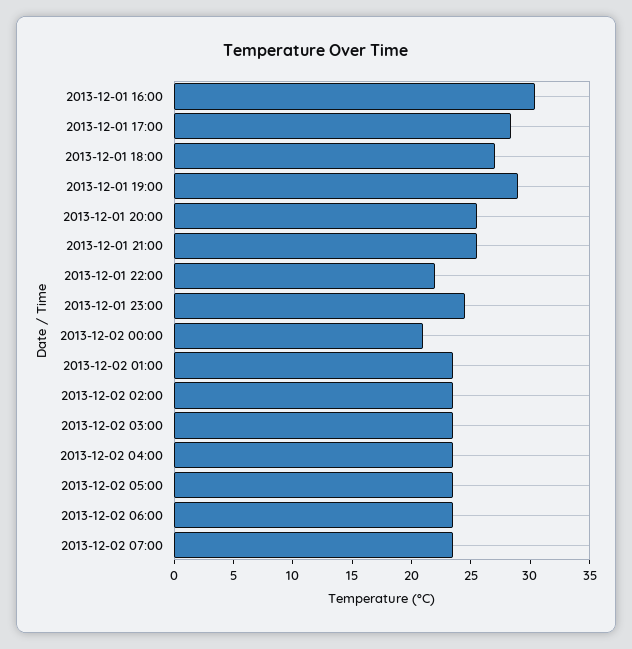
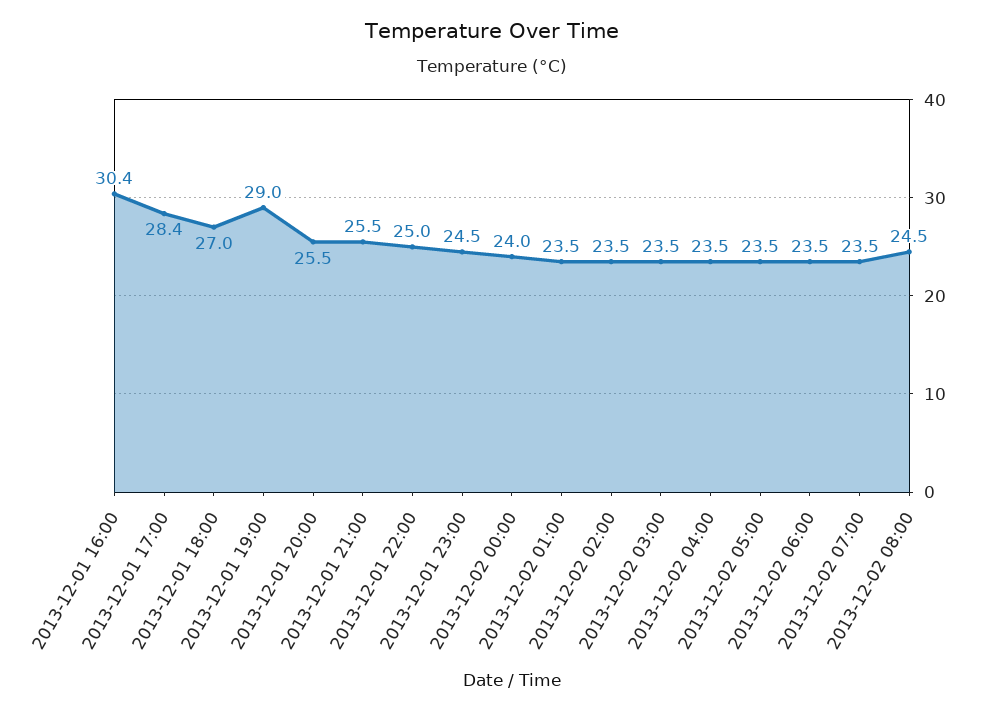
2013-12-01 22:00: 22 -> 25
2013-12-02 00:00: 21 -> 24
2013-12-02 08:00: none -> 24.5

